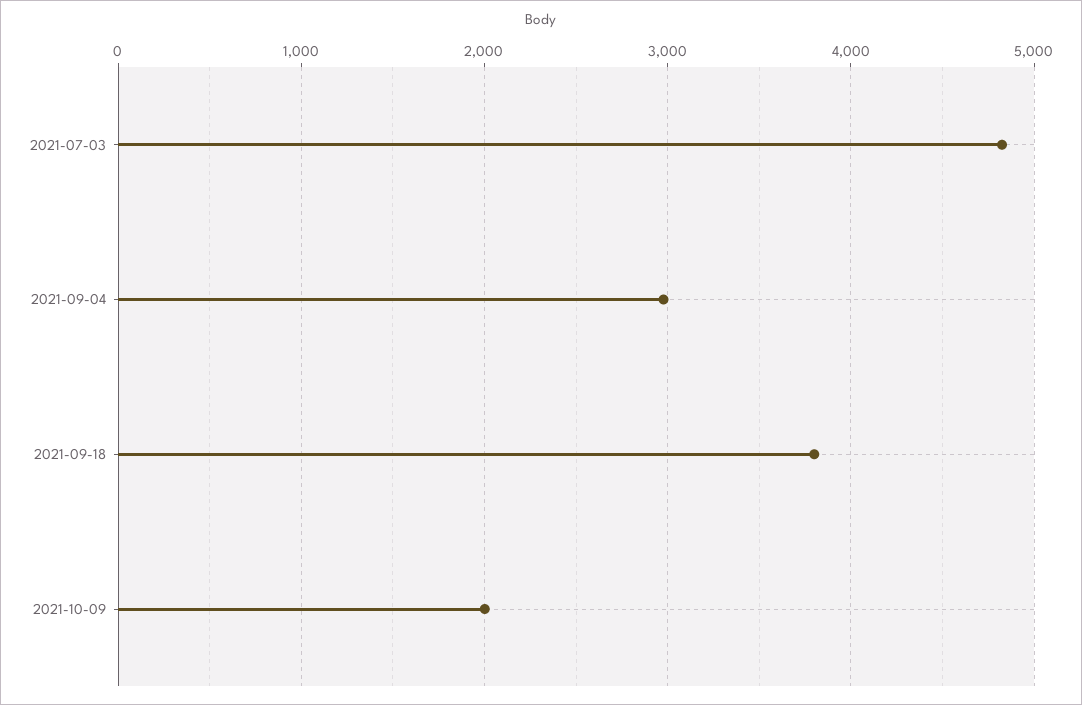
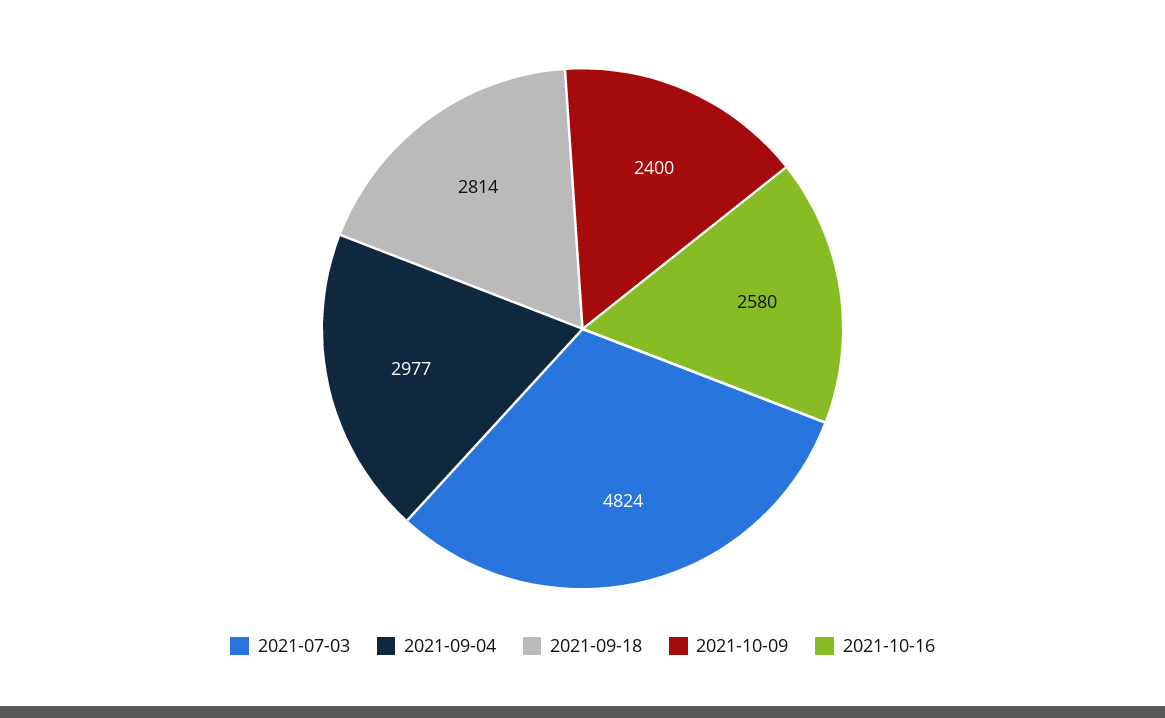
2021-09-18: 3800 -> 2814
2021-10-09: 2000 -> 2400
2021-10-16: none -> 2580

